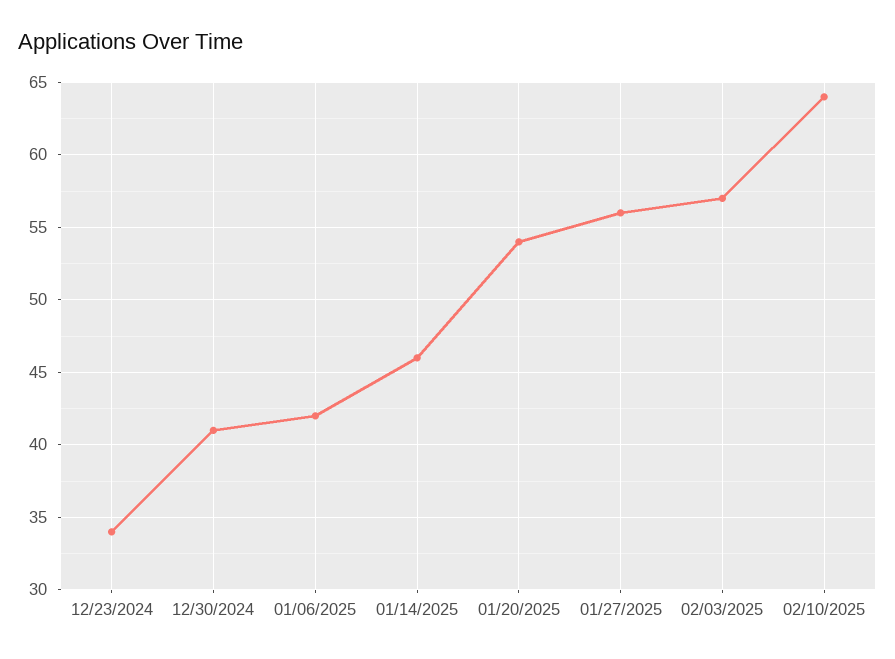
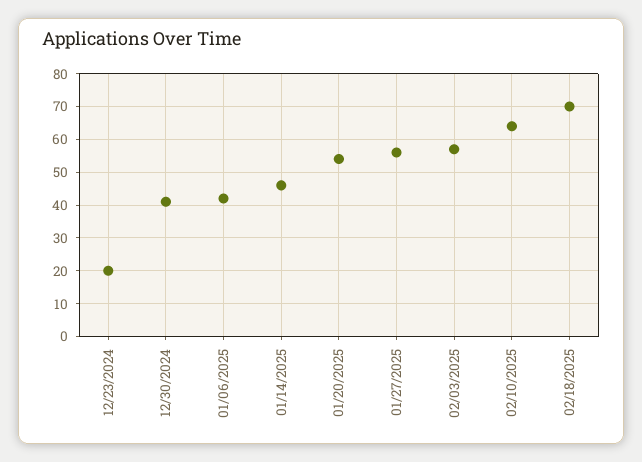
12/23/2024: 34 -> 20
02/18/2025: none -> 70

